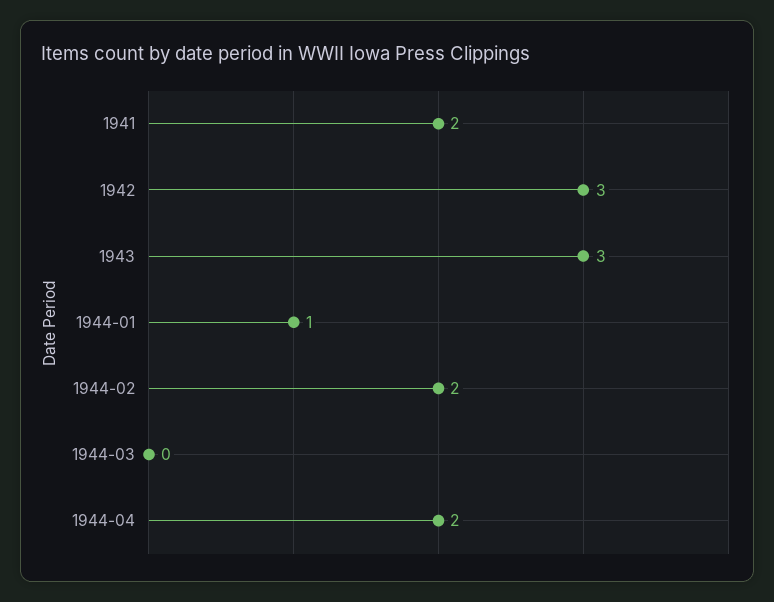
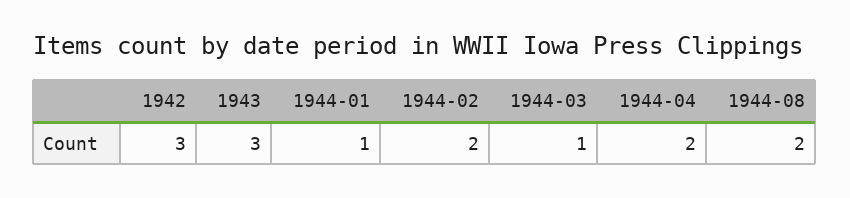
1941: 2 -> none
1944-03: 0 -> 1
1944-08: none -> 2

